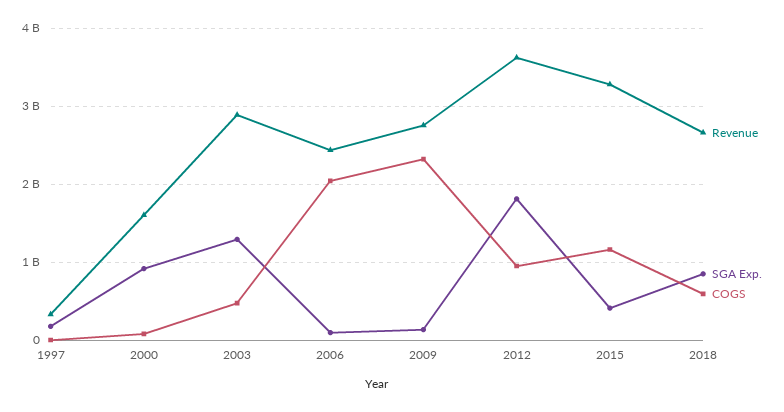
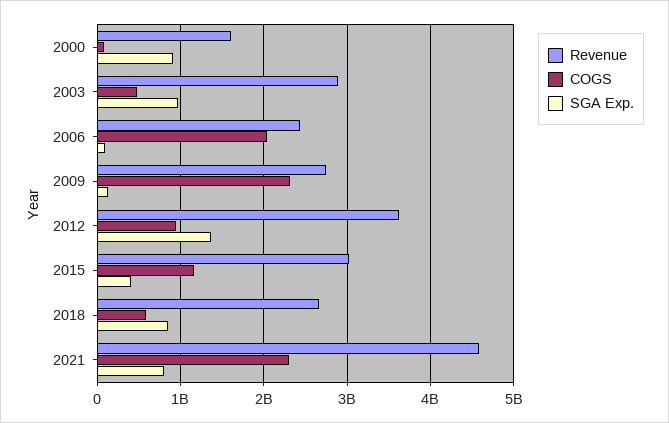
Revenue, 1997: 300000000 -> none
SGA Exp., 1997: 200000000 -> none
COGS, 1997: 0 -> none
SGA Exp., 2003: 1300000000 -> 1000000000
SGA Exp., 2012: 1800000000 -> 1400000000
Revenue, 2015: 3300000000 -> 3000000000
Revenue, 2021: none -> 4600000000
COGS, 2021: none -> 2300000000
SGA Exp., 2021: none -> 800000000

